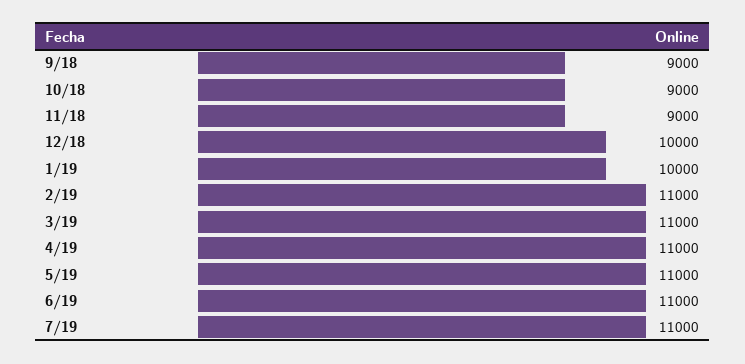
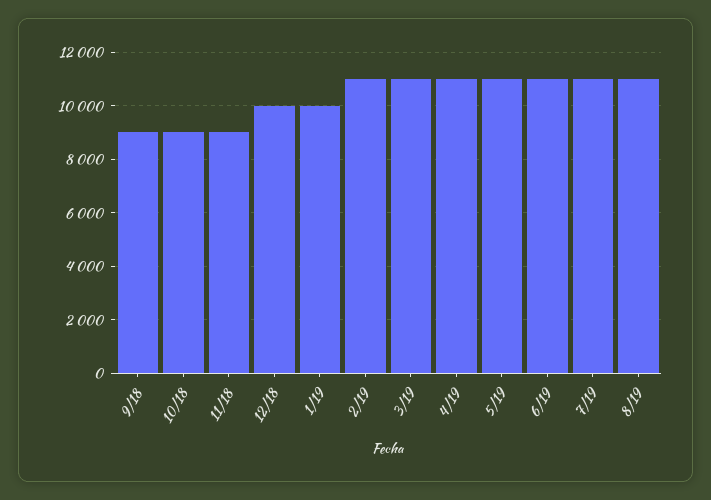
8/19: none -> 11000

